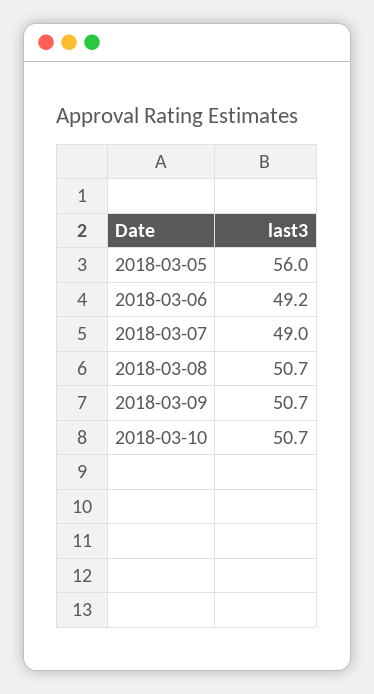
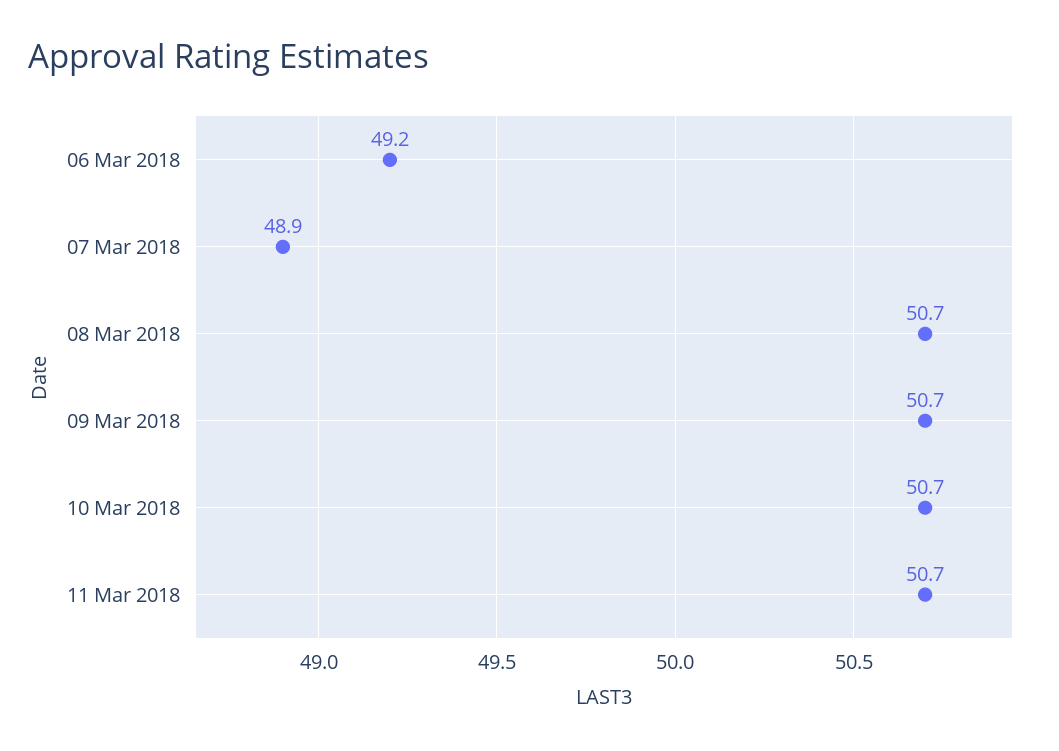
2018-03-05: 56 -> none
2018-03-07: 49 -> 48.9
11 Mar 2018: none -> 50.7

